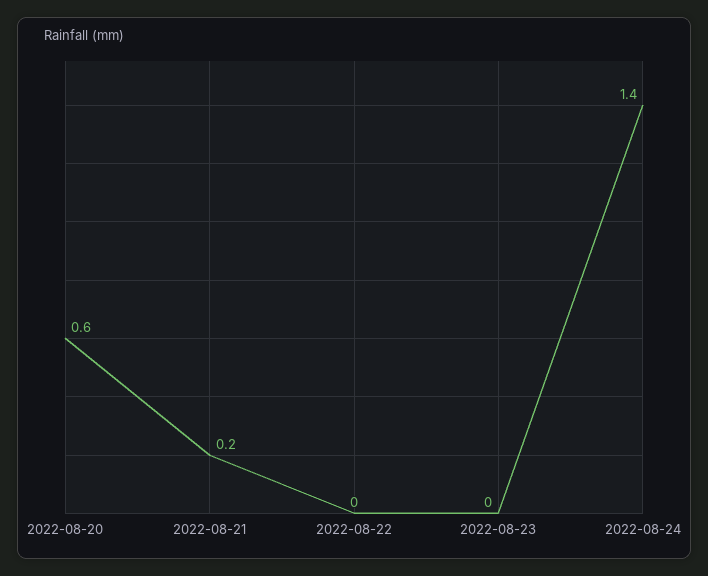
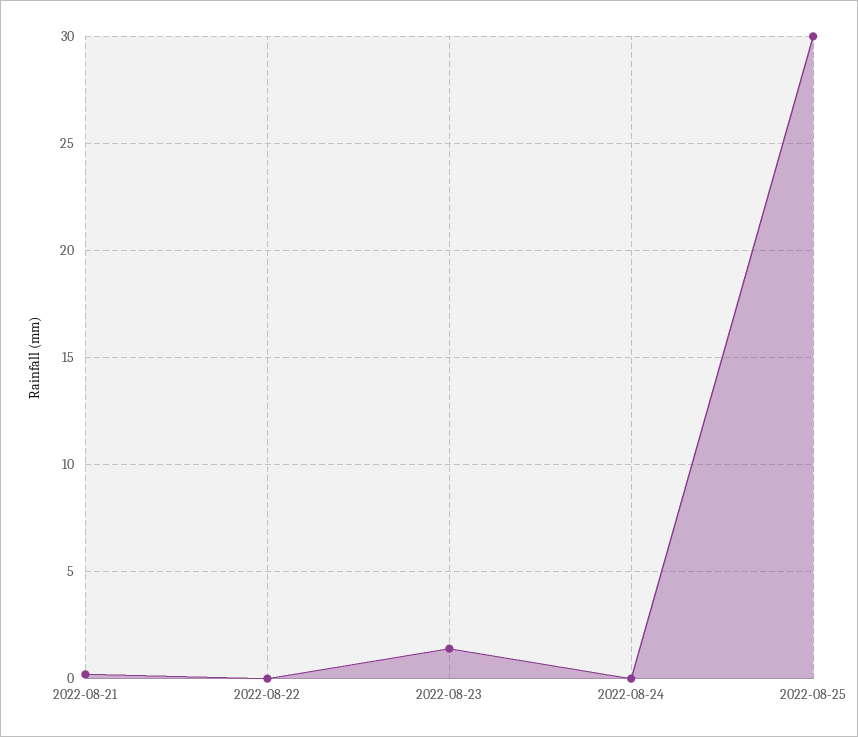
2022-08-20: 0.6 -> none
2022-08-23: 0 -> 1.5
2022-08-24: 1.4 -> 0
2022-08-25: none -> 30

